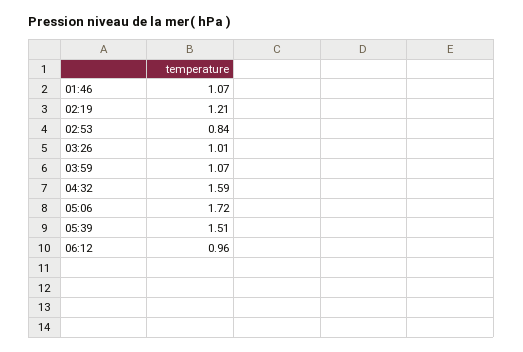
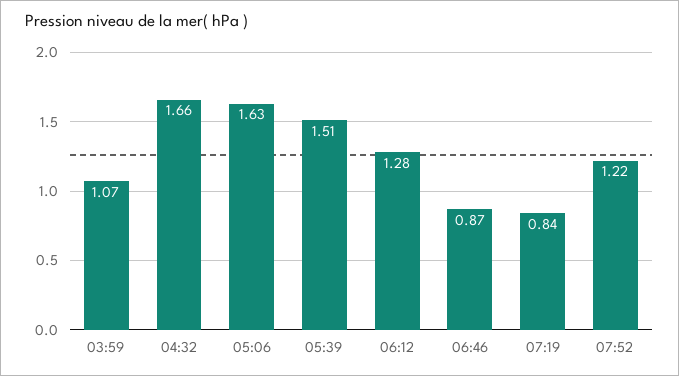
01:46: 1.07 -> none
02:19: 1.21 -> none
02:53: 0.84 -> none
03:26: 1.01 -> none
04:32: 1.59 -> 1.66
05:06: 1.72 -> 1.63
06:12: 0.96 -> 1.28
06:46: none -> 0.87
07:19: none -> 0.84
07:52: none -> 1.22

